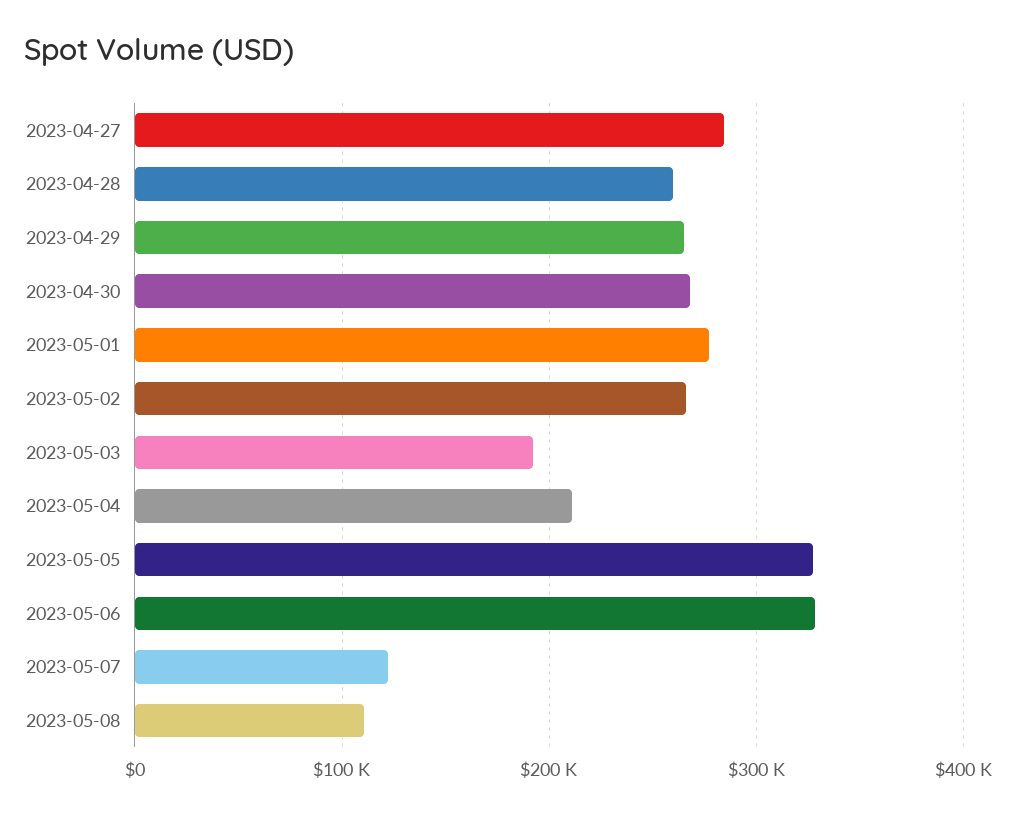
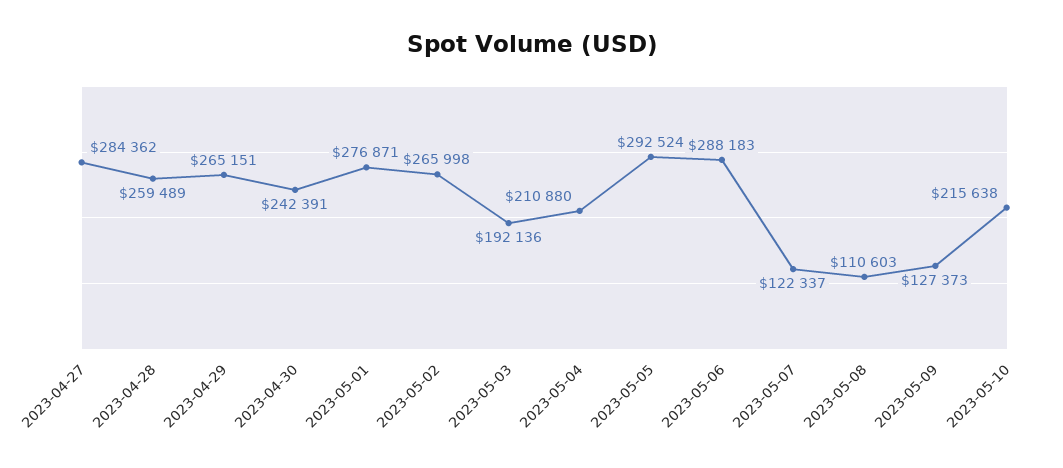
2023-04-30: 270000 -> 242391
2023-05-05: 330000 -> 292524
2023-05-06: 330000 -> 288183
2023-05-09: none -> 127373
2023-05-10: none -> 215638

